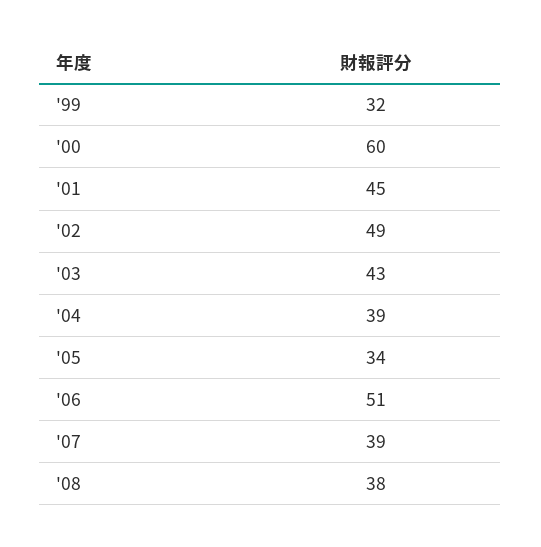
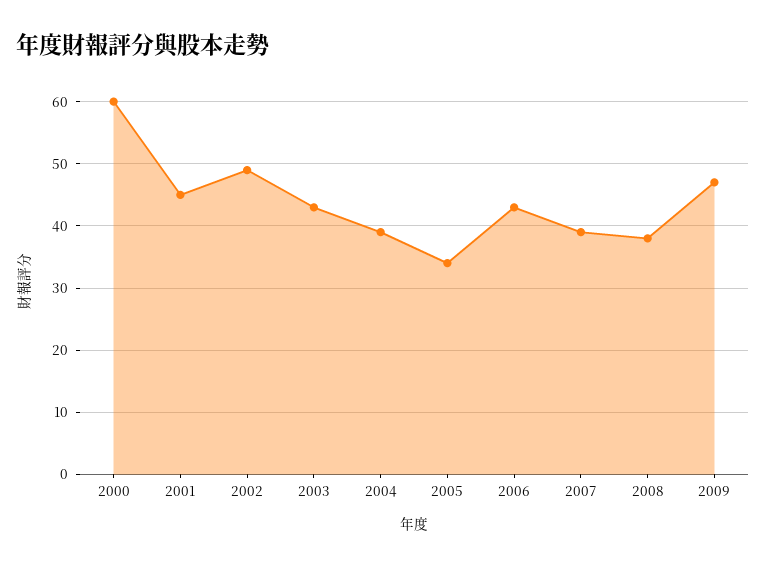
'99: 32 -> none
'06: 51 -> 43
2009: none -> 47

